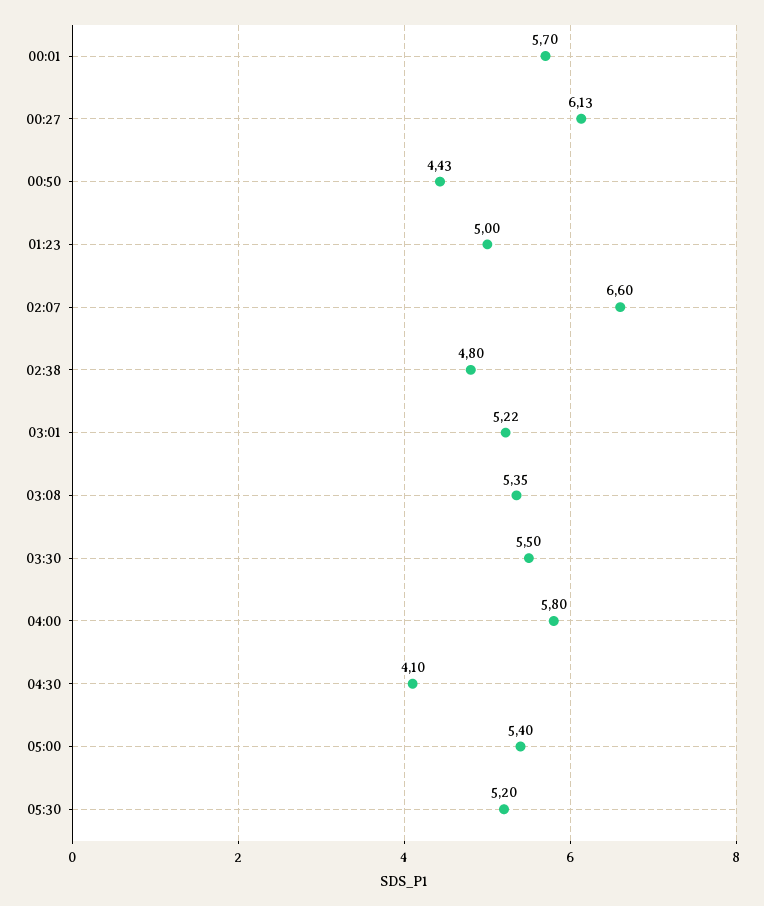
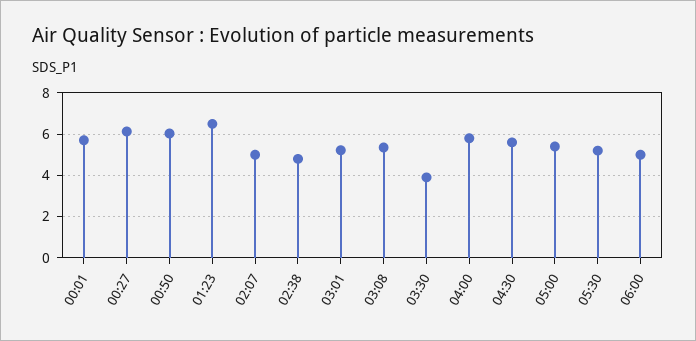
00:50: 4.43 -> 6
01:23: 5 -> 6.5
02:07: 6.6 -> 5
03:30: 5.5 -> 4
04:30: 4.1 -> 5.5
06:00: none -> 5

